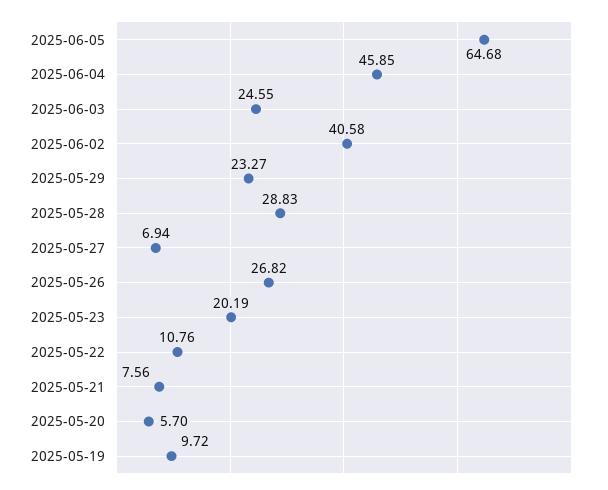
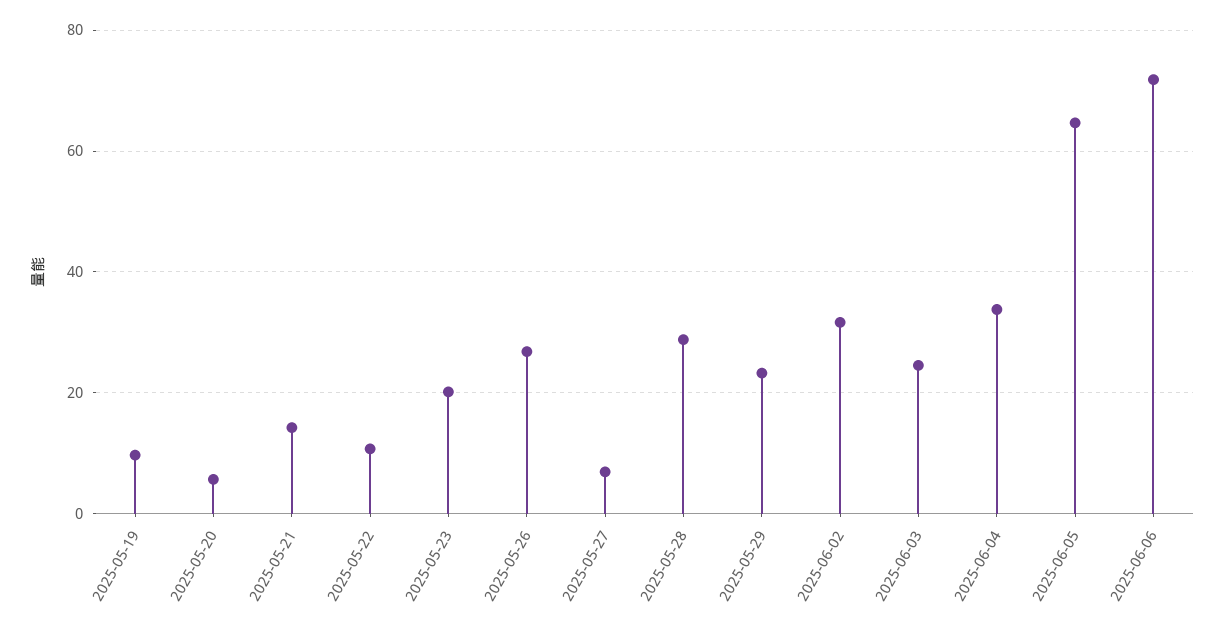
2025-06-04: 45.85 -> 34
2025-06-02: 40.58 -> 32
2025-05-21: 7.56 -> 14
2025-06-06: none -> 72

